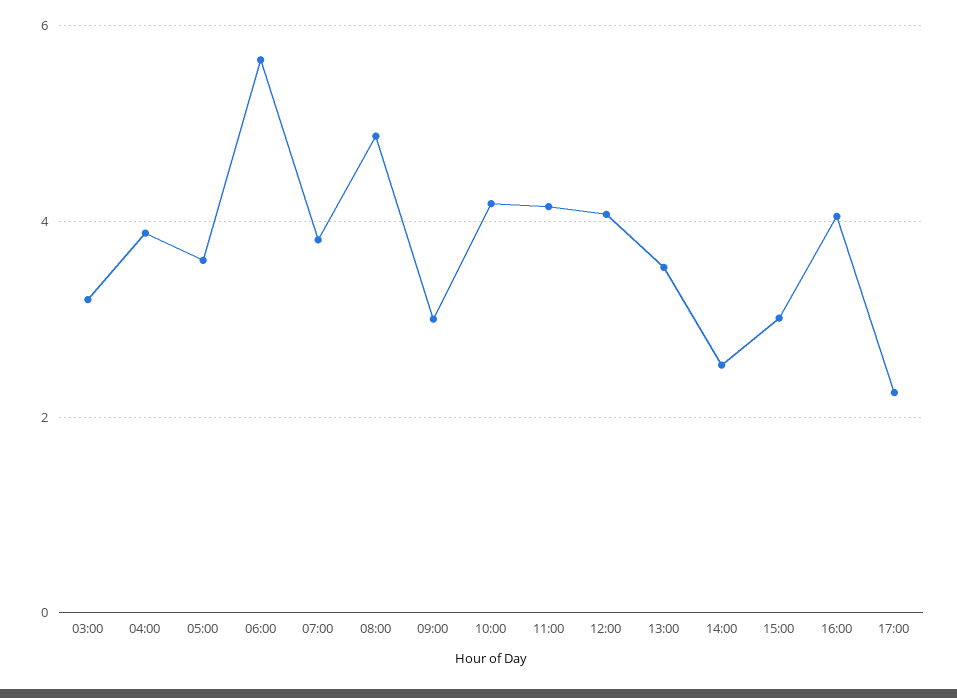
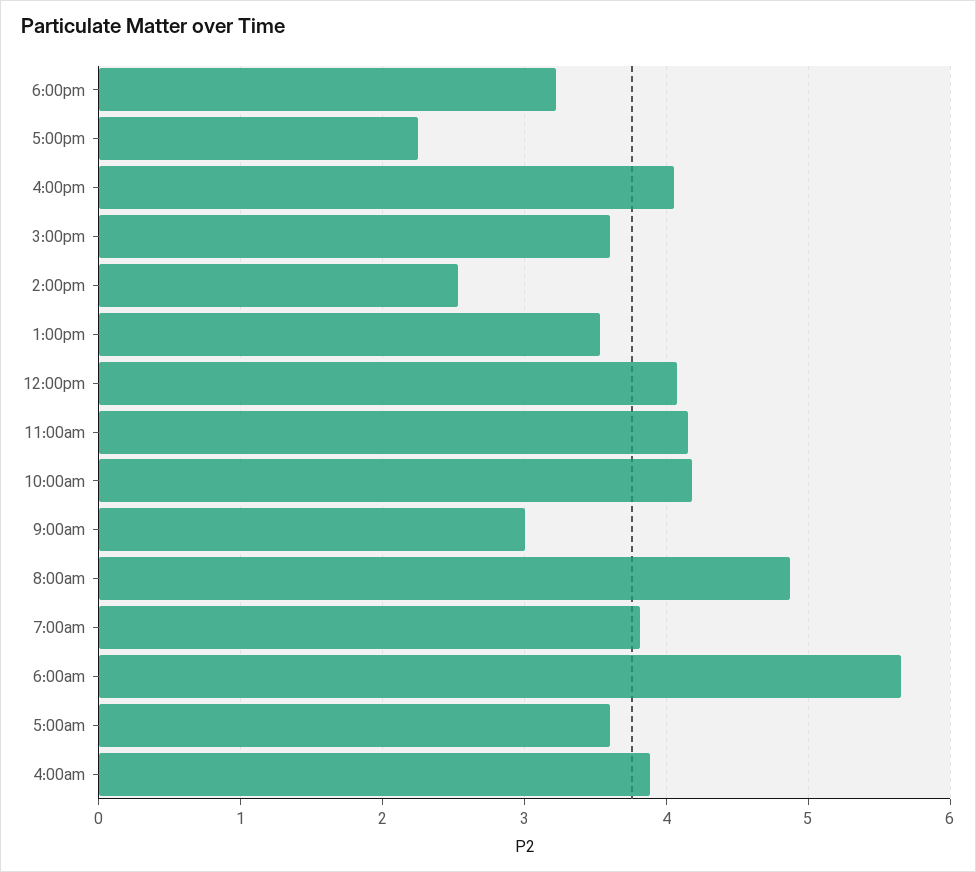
03:00: 3.2 -> none
15:00: 3 -> 3.6
6:00pm: none -> 3.2

